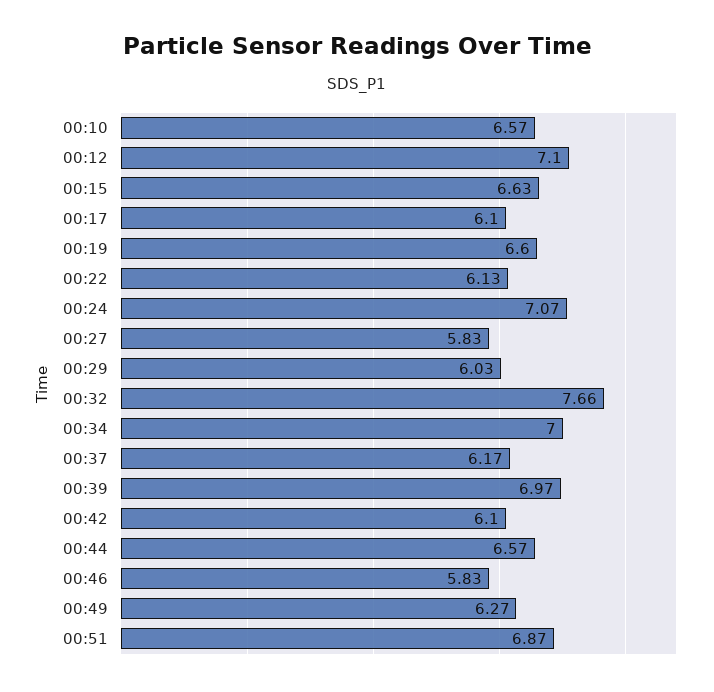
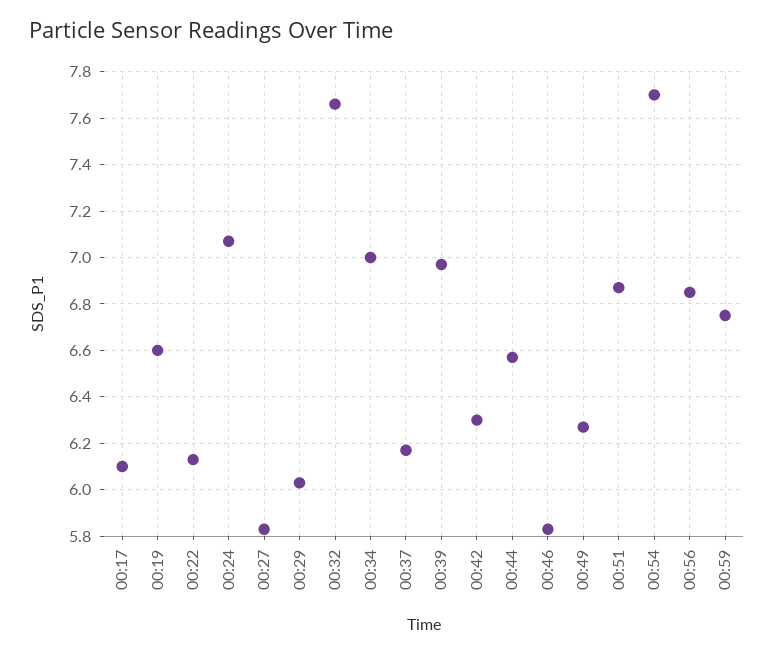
00:10: 6.57 -> none
00:12: 7.1 -> none
00:15: 6.63 -> none
00:42: 6.1 -> 6.3
00:54: none -> 7.7
00:56: none -> 6.85
00:59: none -> 6.75

